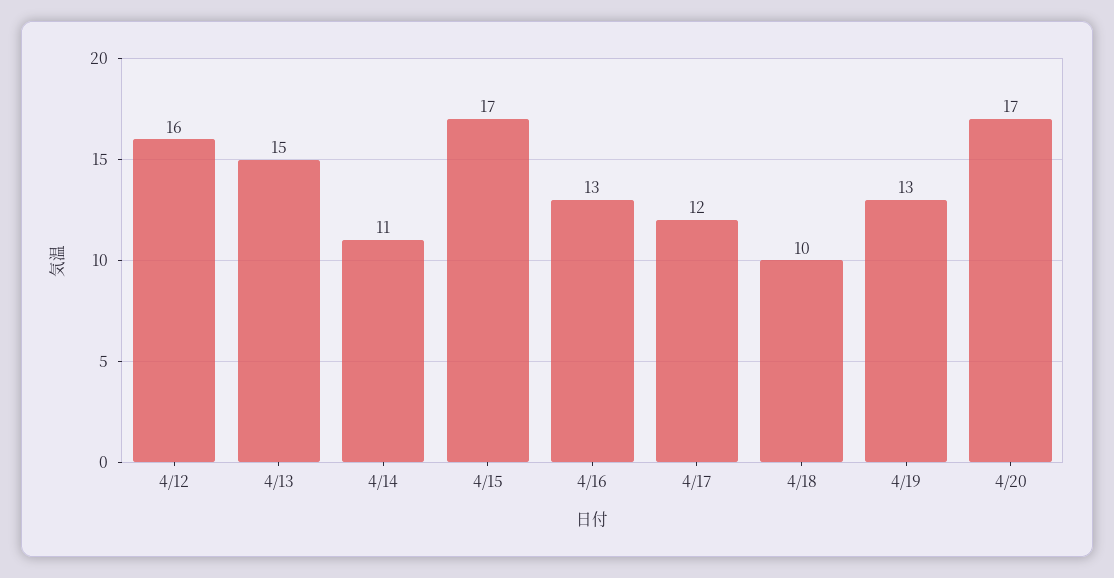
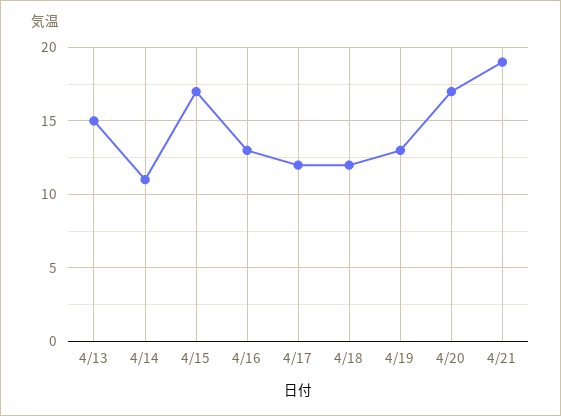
4/12: 16 -> none
4/18: 10 -> 12
4/21: none -> 19

